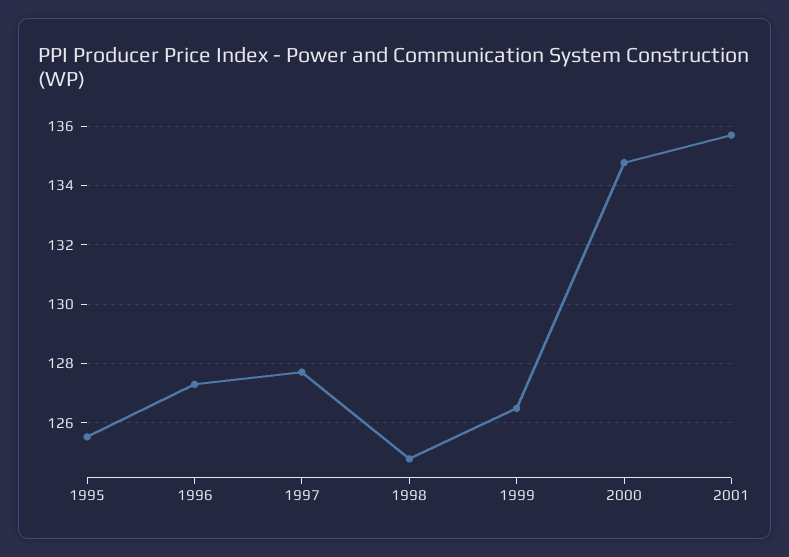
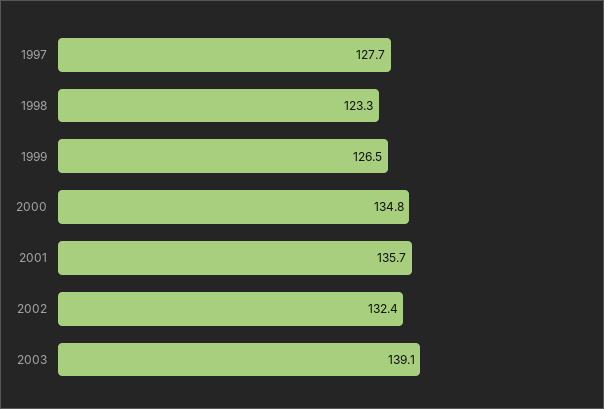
1995: 125.5 -> none
1996: 127.25 -> none
1998: 124.75 -> 123.3
2002: none -> 132.4
2003: none -> 139.1

